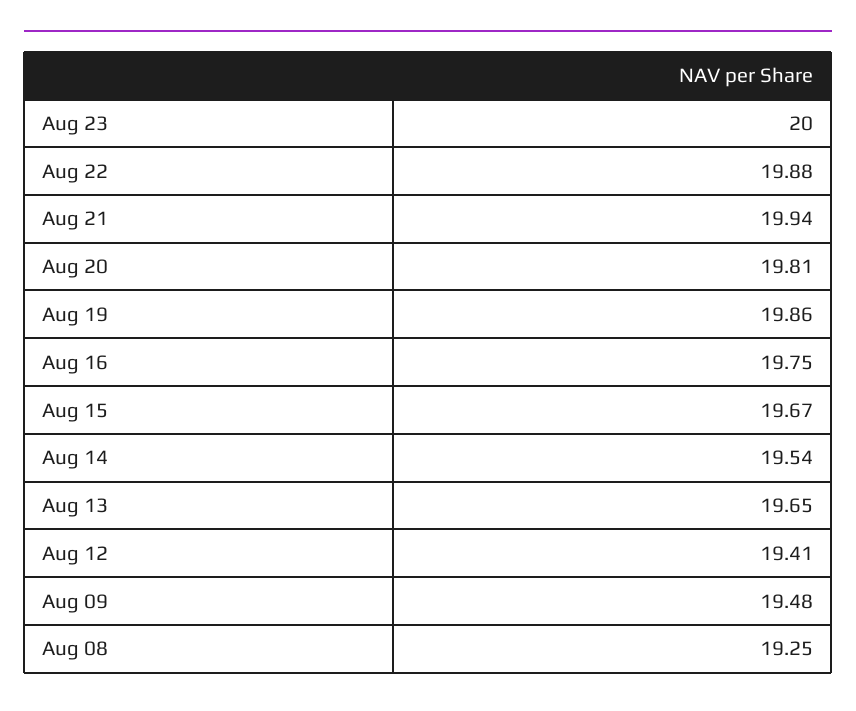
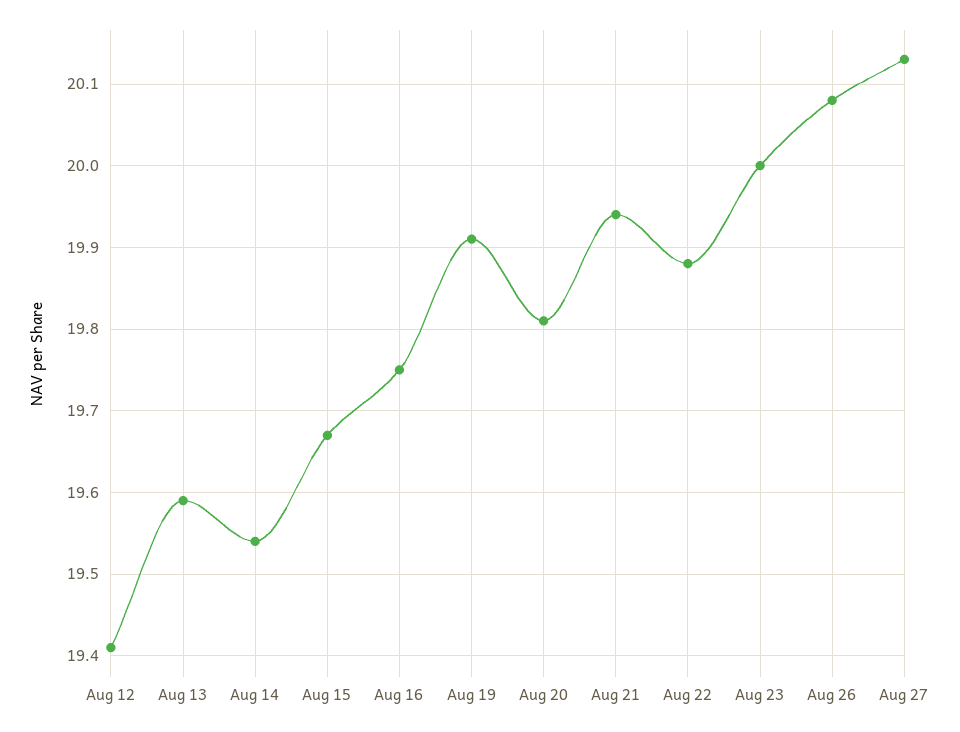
Aug 19: 19.86 -> 19.91
Aug 13: 19.65 -> 19.59
Aug 09: 19.48 -> none
Aug 08: 19.25 -> none
Aug 26: none -> 20.08
Aug 27: none -> 20.13

